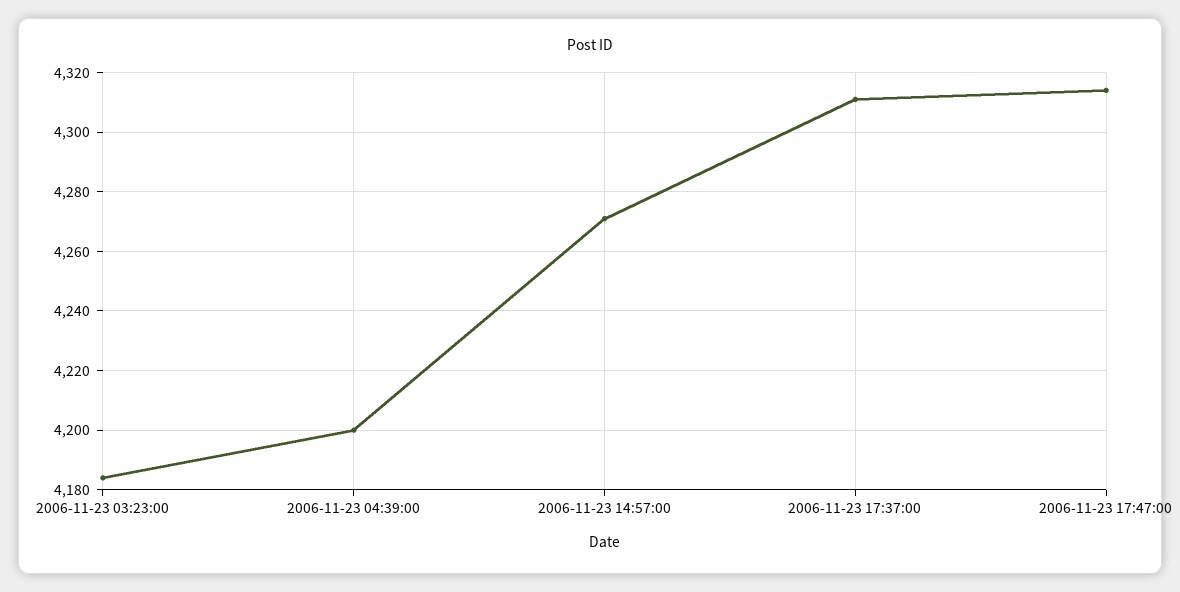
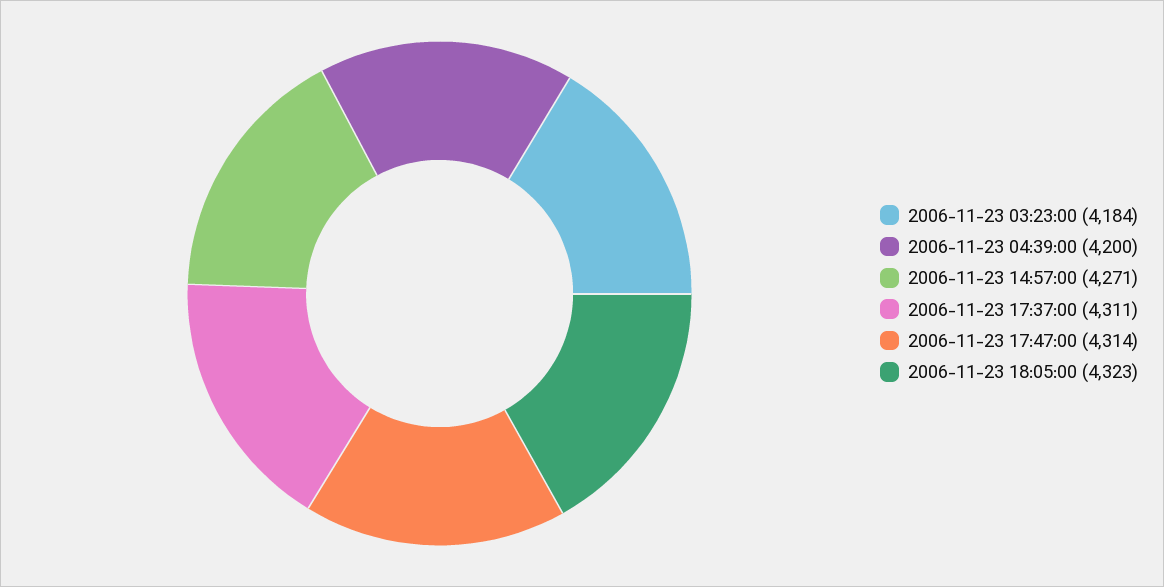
2006-11-23 18:05:00: none -> 4323

